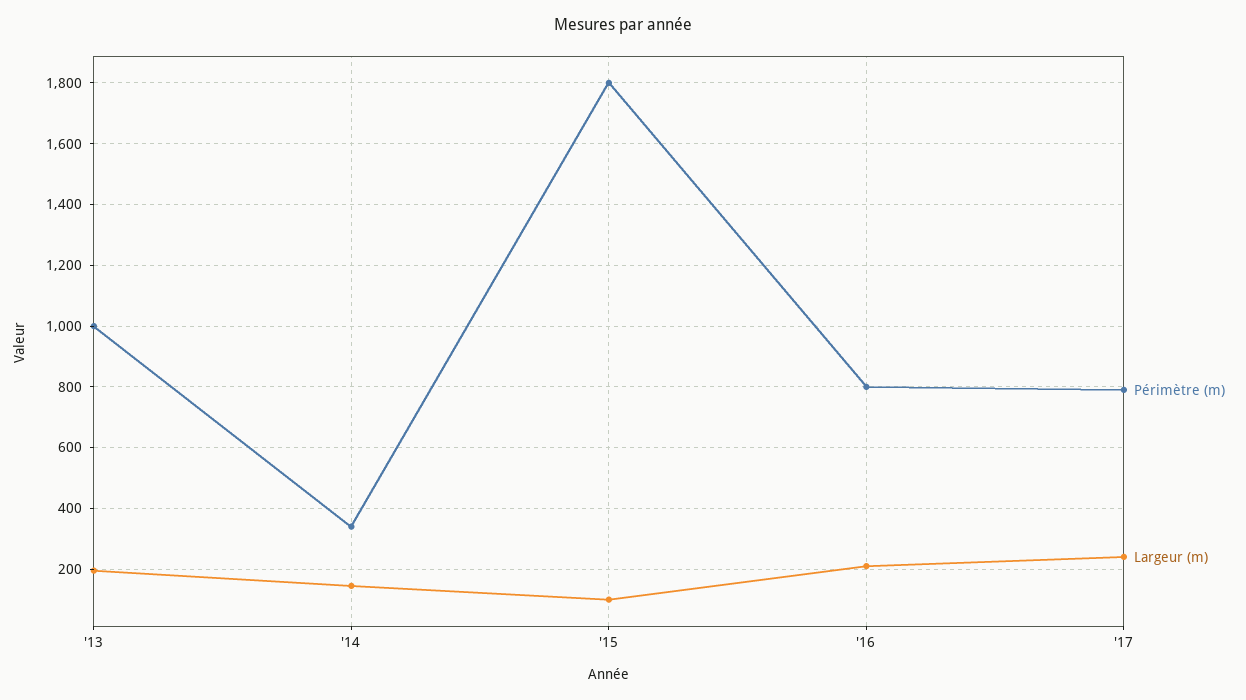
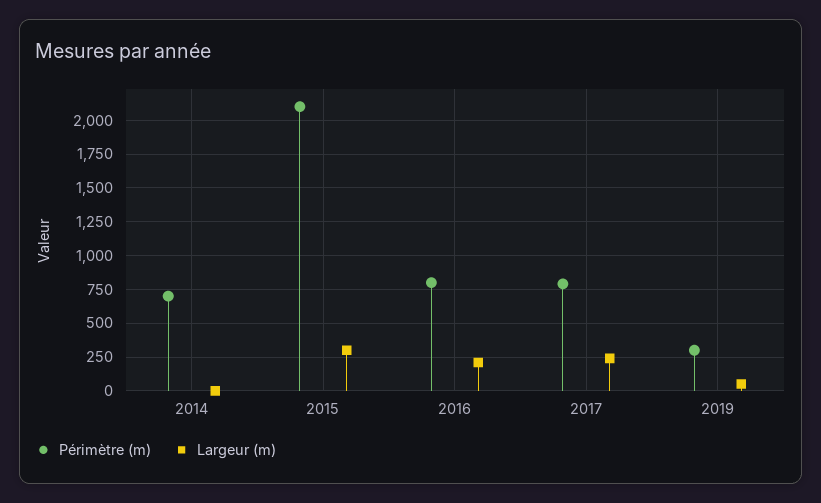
Périmètre (m), '13: 1000 -> none
Largeur (m), '13: 200 -> none
Périmètre (m), '14: 340 -> 700
Largeur (m), '14: 140 -> 0
Périmètre (m), '15: 1800 -> 2100
Largeur (m), '15: 100 -> 300
Périmètre (m), 2019: none -> 300
Largeur (m), 2019: none -> 50

